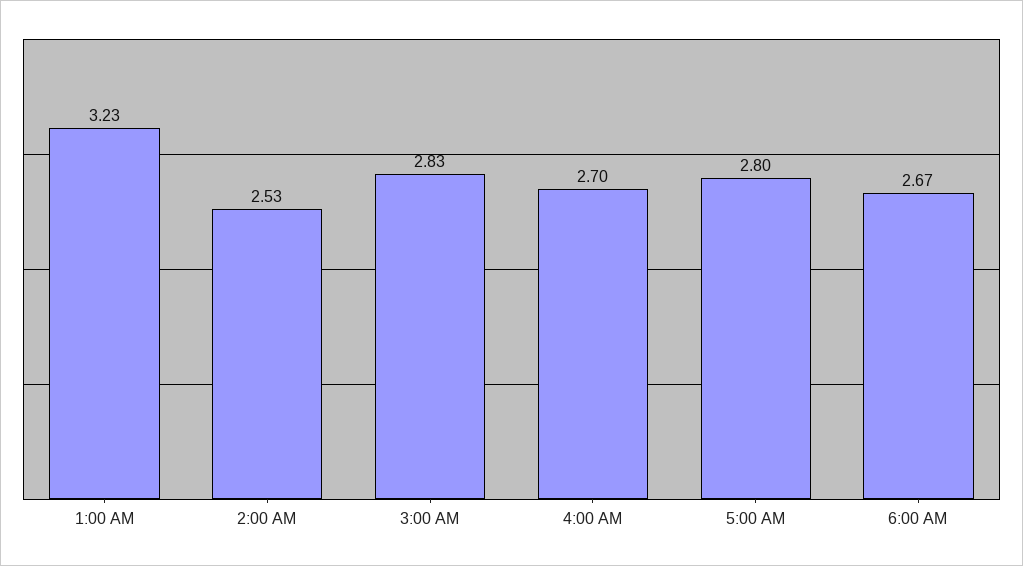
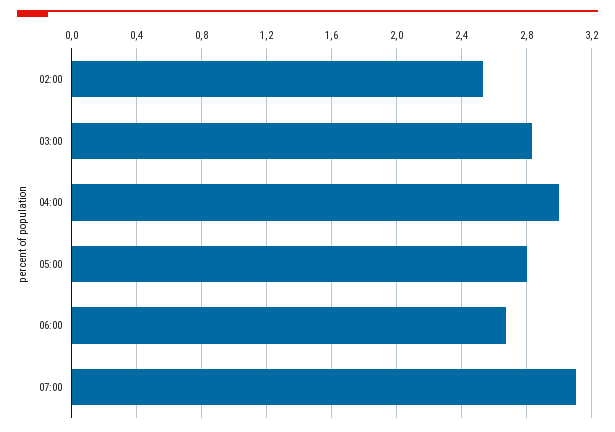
1:00 AM: 3.23 -> none
4:00 AM: 2.7 -> 3
07:00: none -> 3.1

